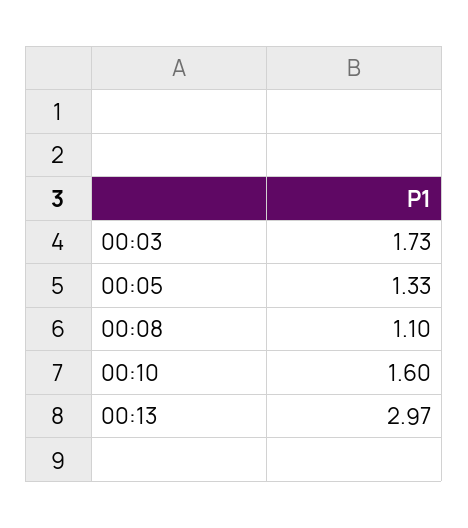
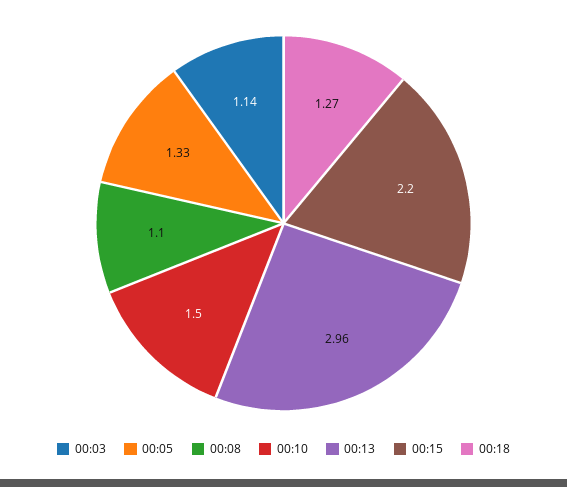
00:03: 1.73 -> 1.14
00:10: 1.6 -> 1.5
00:13: 2.97 -> 2.96
00:15: none -> 2.2
00:18: none -> 1.27

